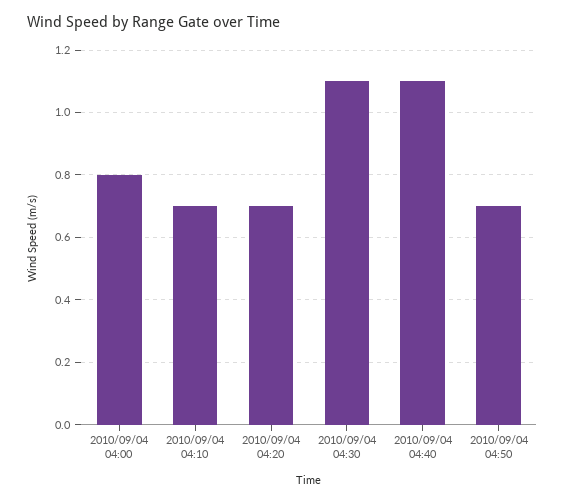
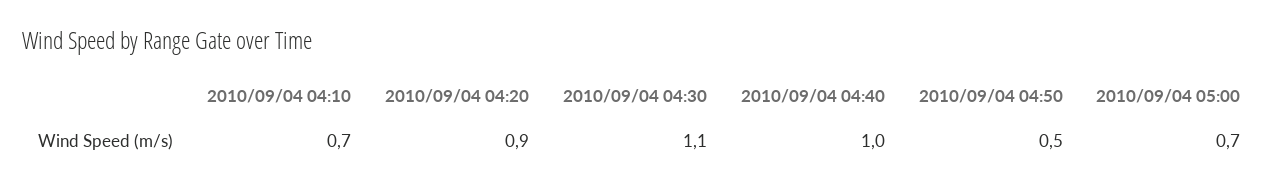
2010/09/04 04:00: 0.8 -> none
2010/09/04 04:20: 0.7 -> 0.9
2010/09/04 04:40: 1.1 -> 1
2010/09/04 04:50: 0.7 -> 0.5
2010/09/04 05:00: none -> 0.7

